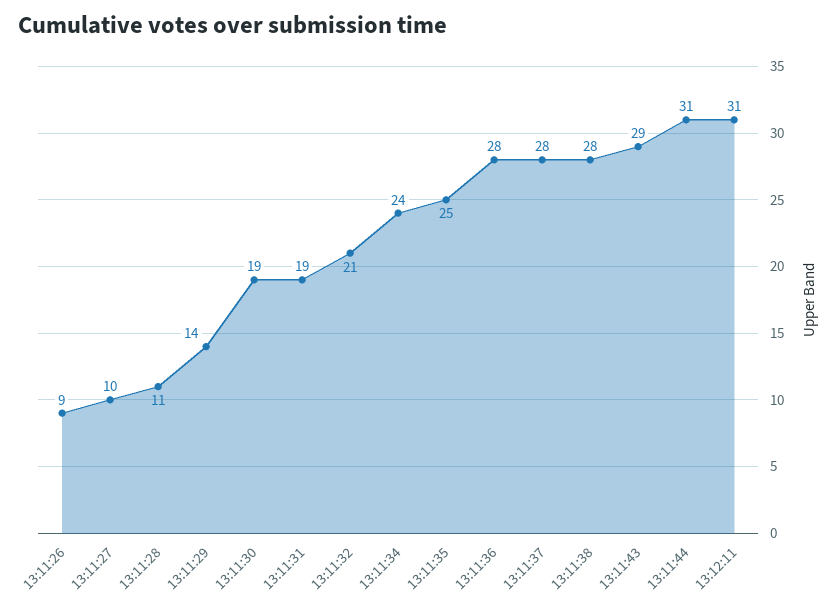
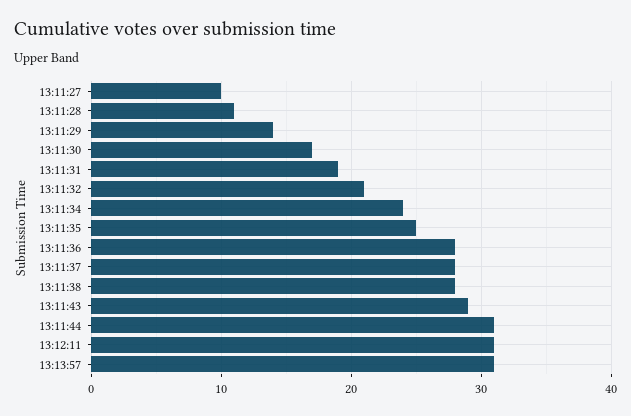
13:11:26: 9 -> none
13:11:30: 19 -> 17
13:13:57: none -> 31

